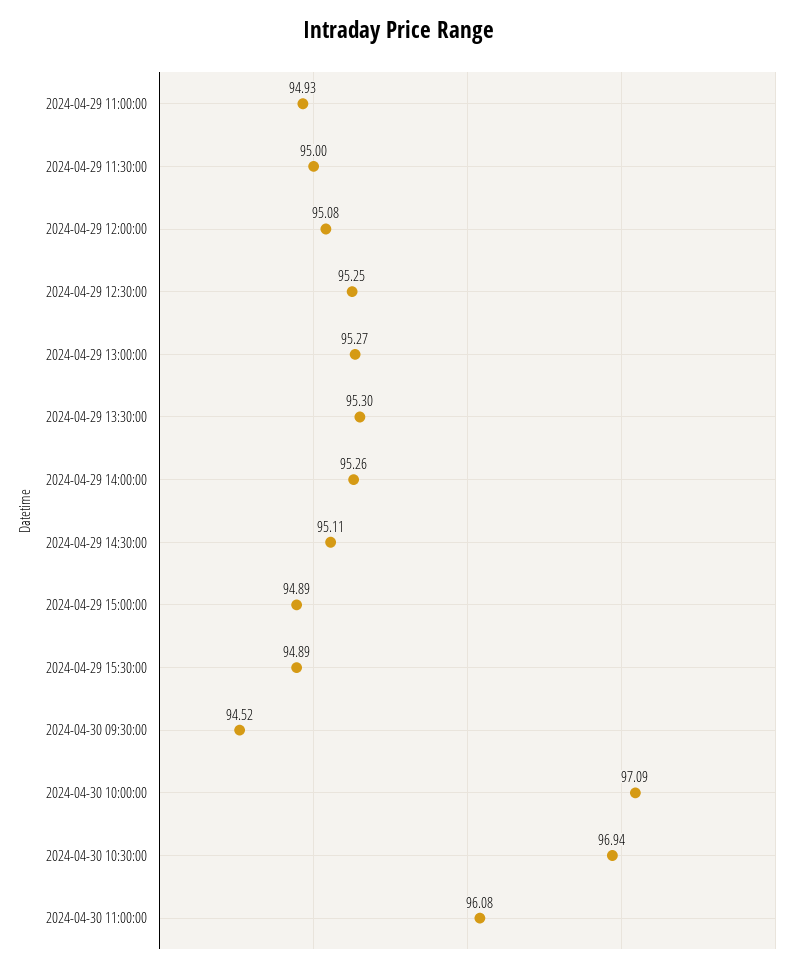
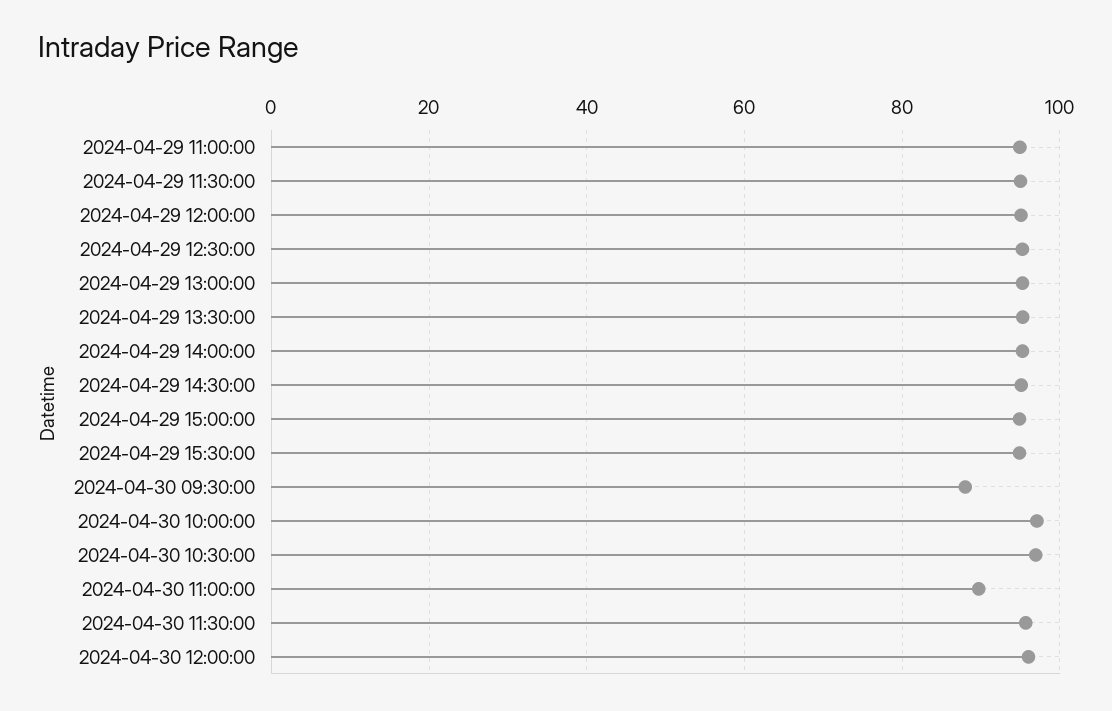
2024-04-30 09:30:00: 94.52 -> 88
2024-04-30 11:00:00: 96.08 -> 90
2024-04-30 11:30:00: none -> 96
2024-04-30 12:00:00: none -> 96

